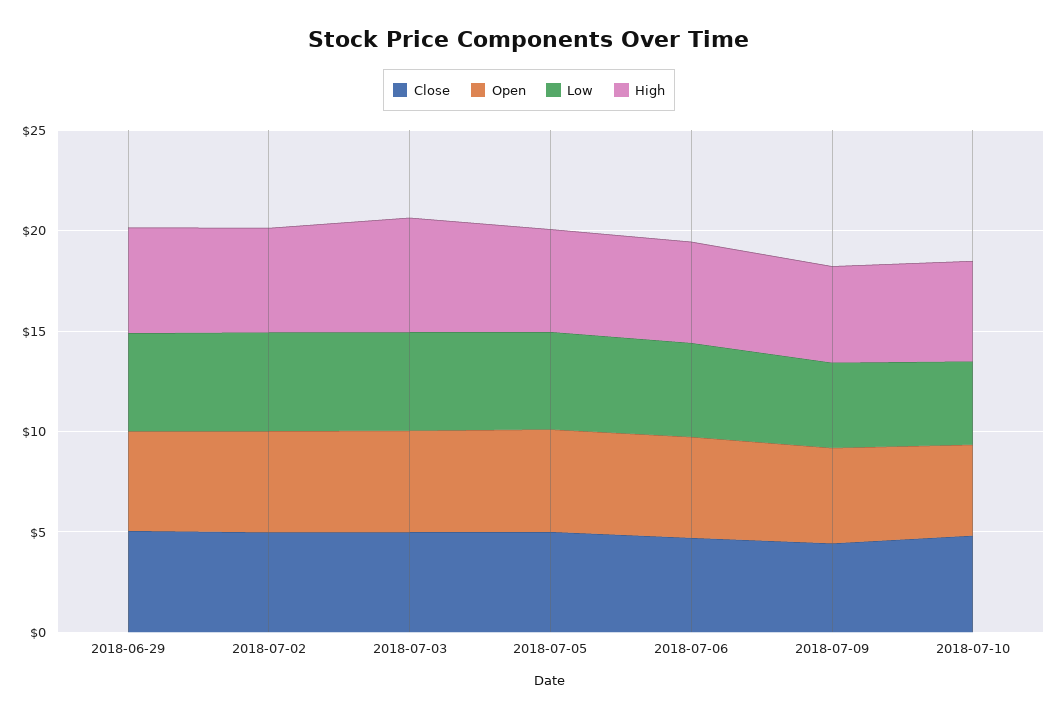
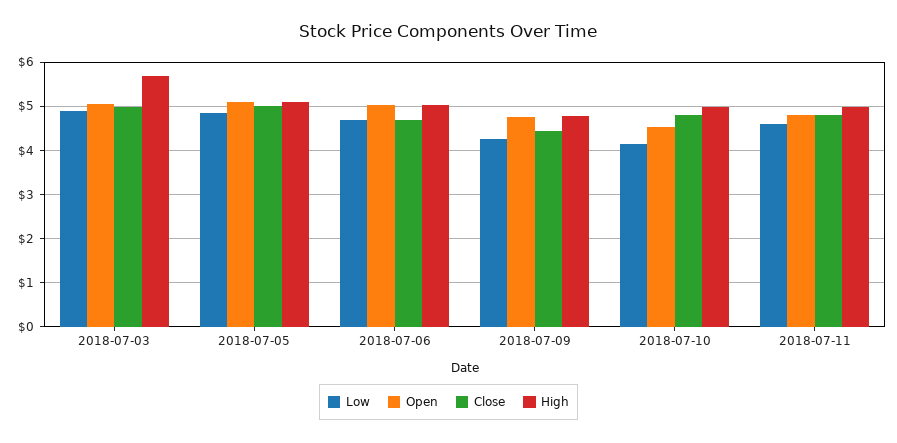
Close, 2018-06-29: 5 -> none
Open, 2018-06-29: 5 -> none
Low, 2018-06-29: 5 -> none
High, 2018-06-29: 5 -> none
Close, 2018-07-02: 5 -> none
Open, 2018-07-02: 5 -> none
Low, 2018-07-02: 5 -> none
High, 2018-07-02: 5 -> none
Low, 2018-07-11: none -> 4.6
Open, 2018-07-11: none -> 4.8
Close, 2018-07-11: none -> 4.8
High, 2018-07-11: none -> 5

